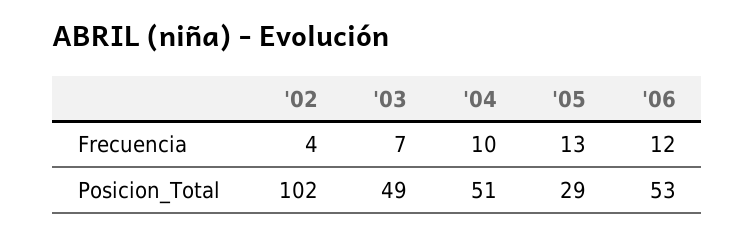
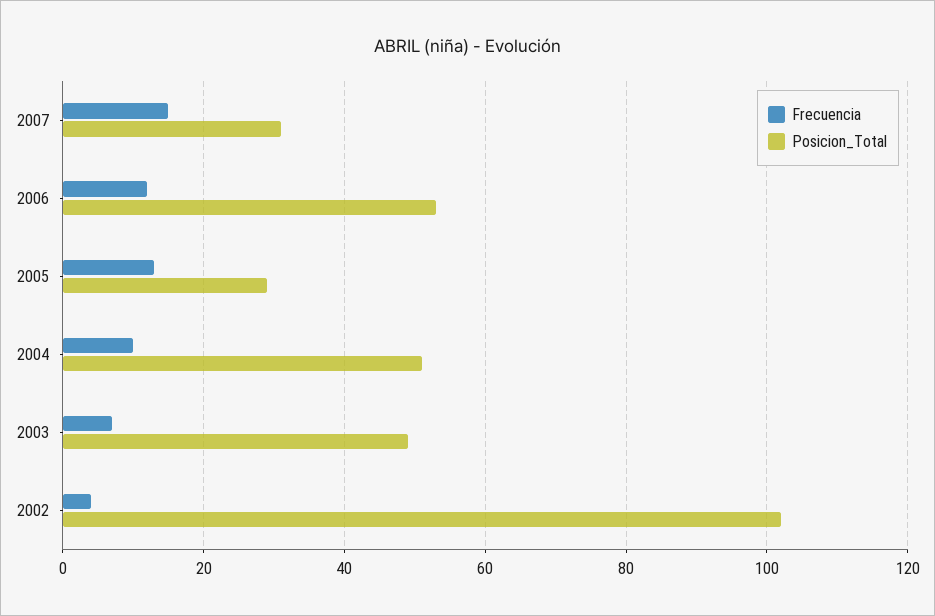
Frecuencia, 2007: none -> 15
Posicion_Total, 2007: none -> 30

